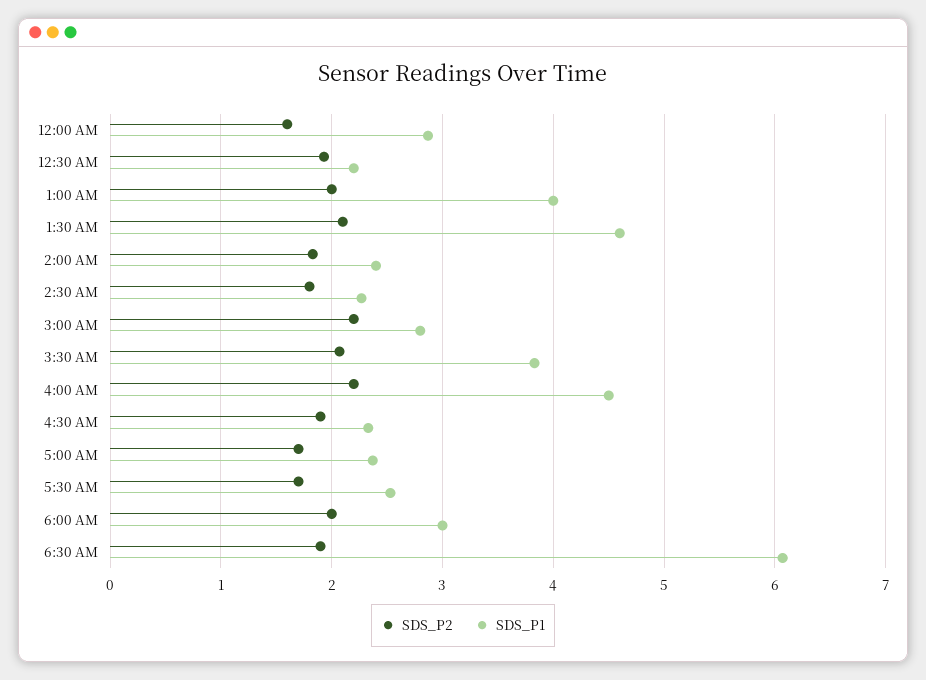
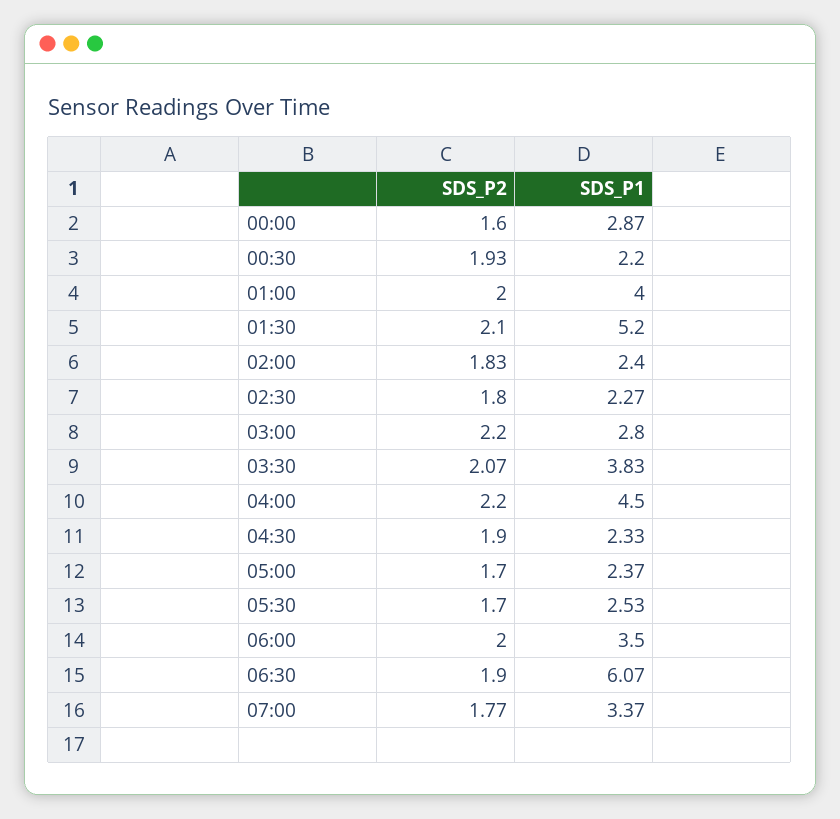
SDS_P1, 1:30 AM: 4.6 -> 5.2
SDS_P1, 6:00 AM: 3 -> 3.5
SDS_P2, 07:00: none -> 1.77
SDS_P1, 07:00: none -> 3.37

